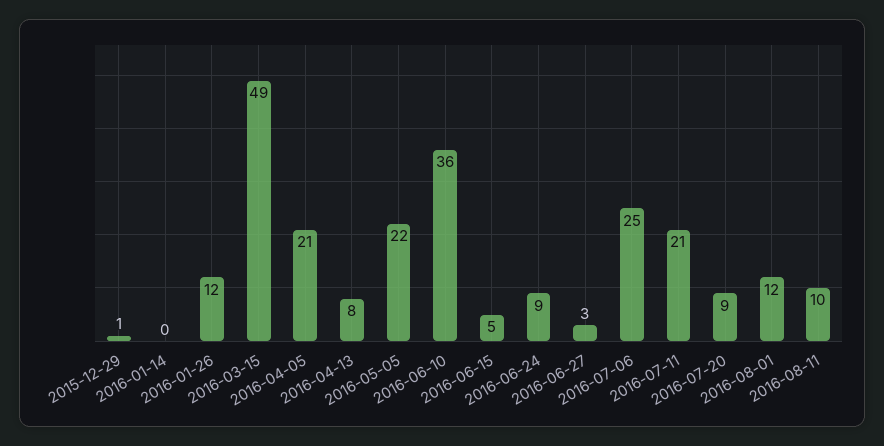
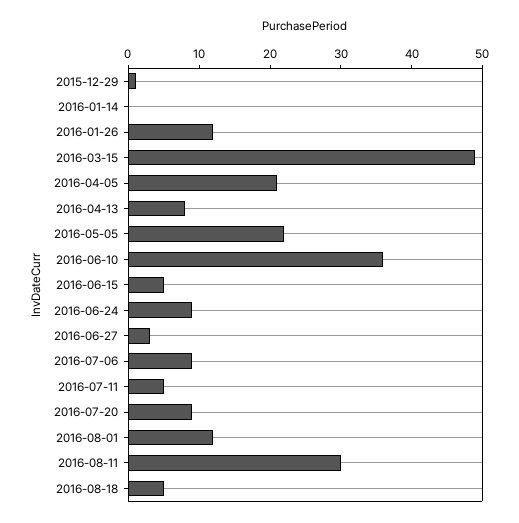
2016-07-06: 25 -> 10
2016-07-11: 21 -> 5
2016-08-11: 10 -> 30
2016-08-18: none -> 5

